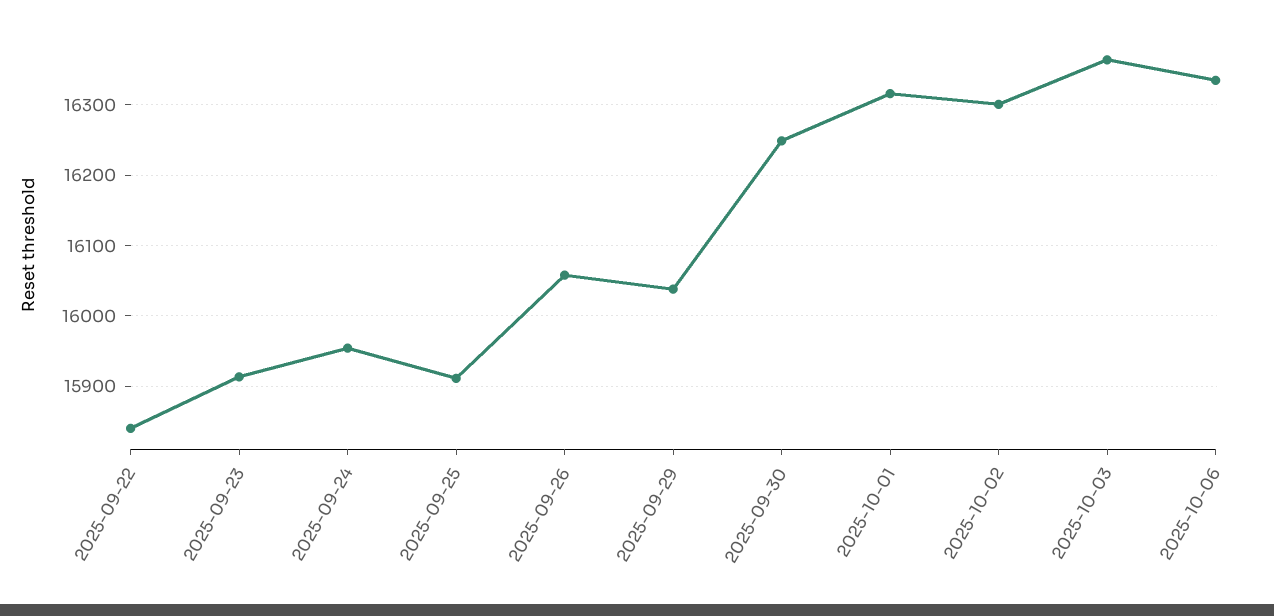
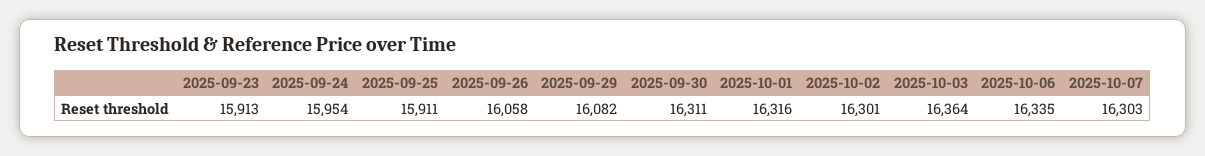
2025-09-22: 15840 -> none
2025-09-29: 16040 -> 16082
2025-09-30: 16250 -> 16311
2025-10-07: none -> 16303

